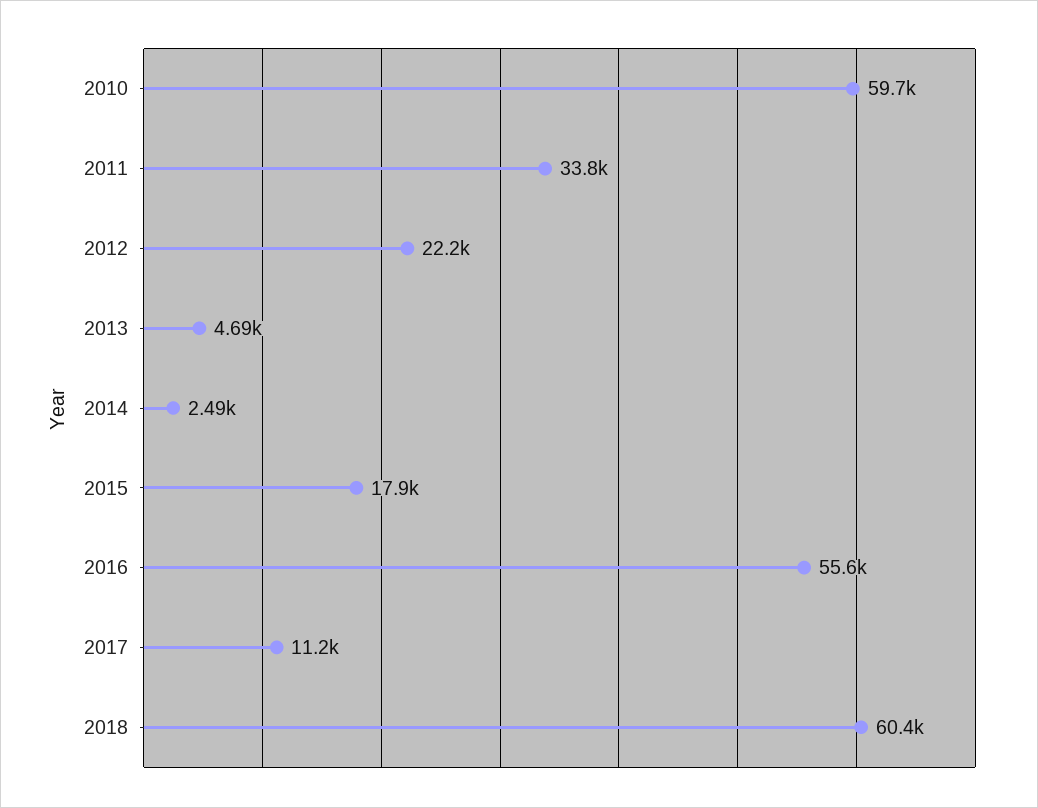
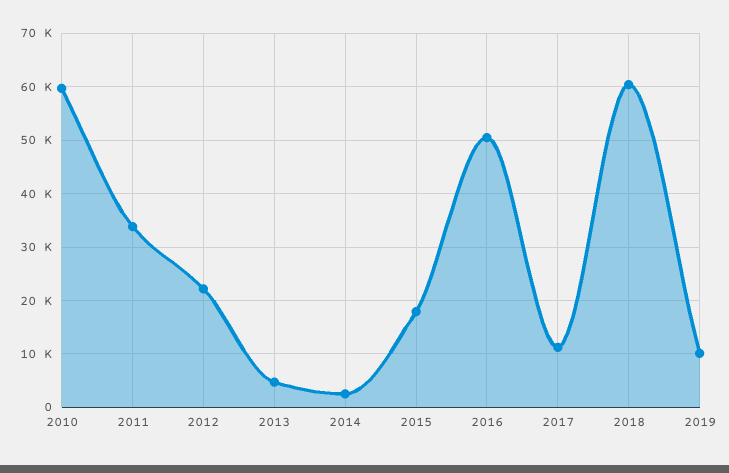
2016: 55600 -> 50000
2019: none -> 10000

